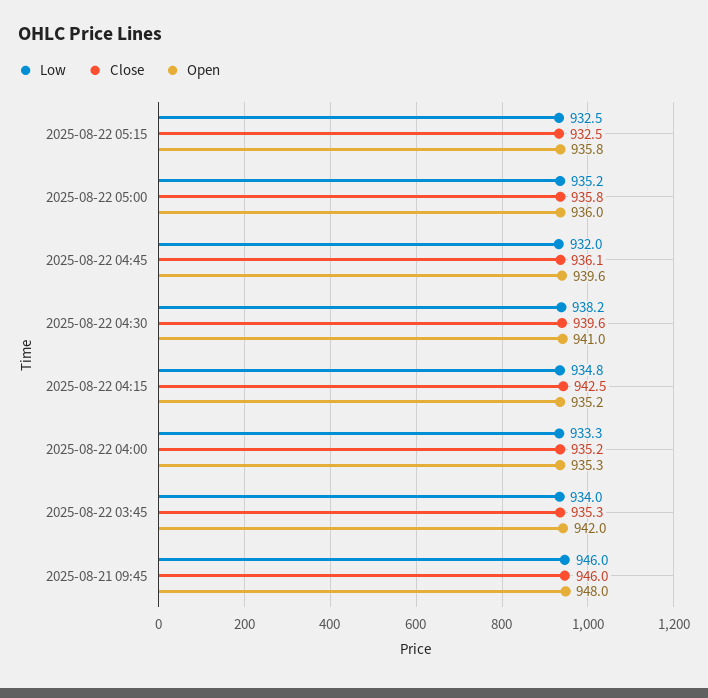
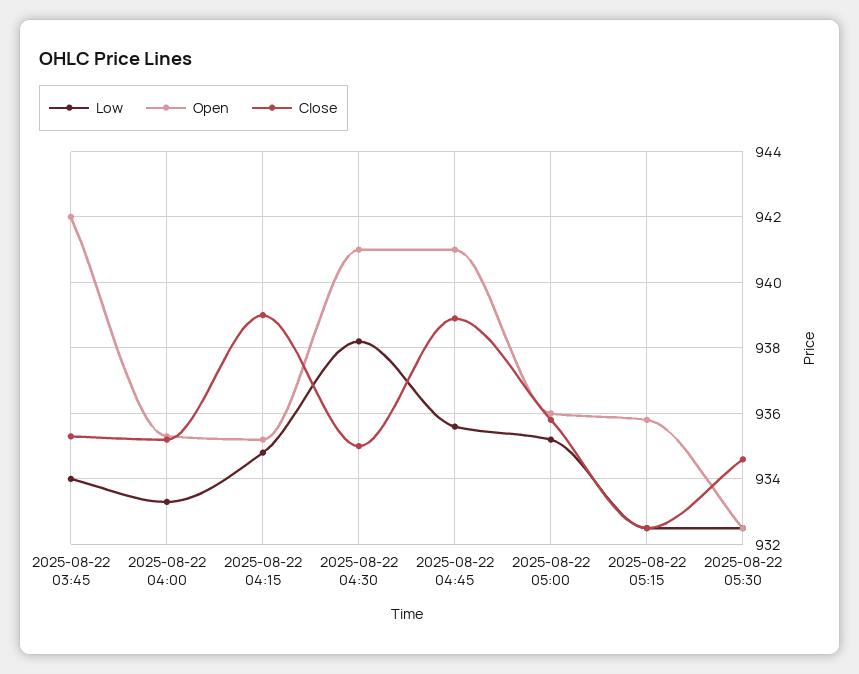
Low, 2025-08-22 04:45: 932 -> 935.5
Close, 2025-08-22 04:45: 936.1 -> 939
Open, 2025-08-22 04:45: 939.6 -> 941
Close, 2025-08-22 04:30: 939.6 -> 935
Close, 2025-08-22 04:15: 942.5 -> 939
Low, 2025-08-21 09:45: 946 -> none
Close, 2025-08-21 09:45: 946 -> none
Open, 2025-08-21 09:45: 948 -> none
Low, 2025-08-22 05:30: none -> 932.5
Open, 2025-08-22 05:30: none -> 932.5
Close, 2025-08-22 05:30: none -> 934.5

